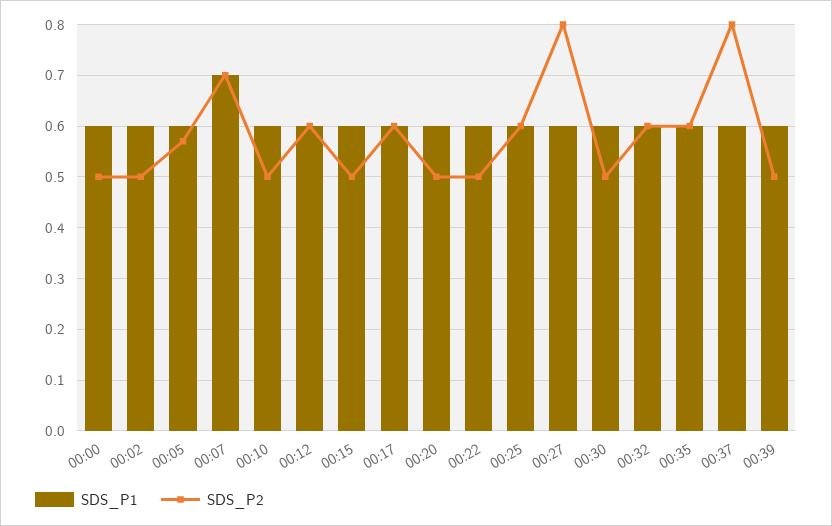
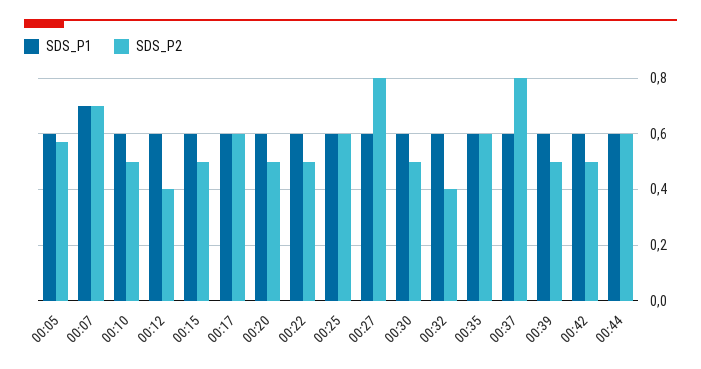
SDS_P1, 00:00: 0.6 -> none
SDS_P2, 00:00: 0.5 -> none
SDS_P1, 00:02: 0.6 -> none
SDS_P2, 00:02: 0.5 -> none
SDS_P2, 00:12: 0.6 -> 0.4
SDS_P2, 00:32: 0.6 -> 0.4
SDS_P1, 00:42: none -> 0.6
SDS_P2, 00:42: none -> 0.5
SDS_P1, 00:44: none -> 0.6
SDS_P2, 00:44: none -> 0.6

